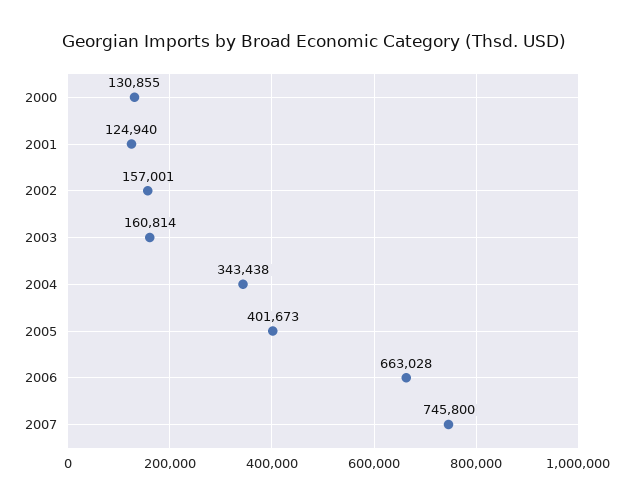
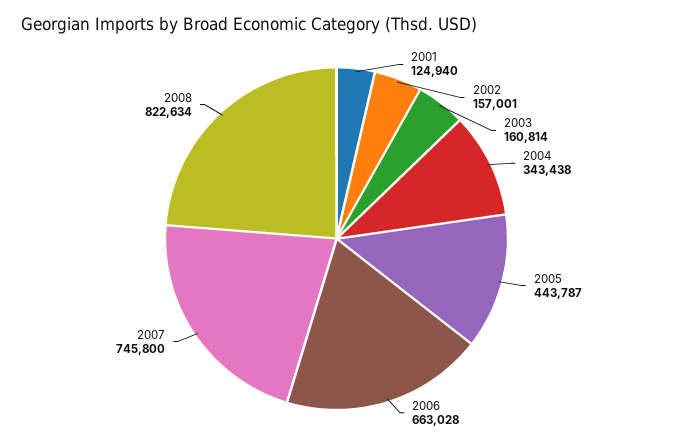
2000: 130855 -> none
2005: 401673 -> 443787
2008: none -> 822634

